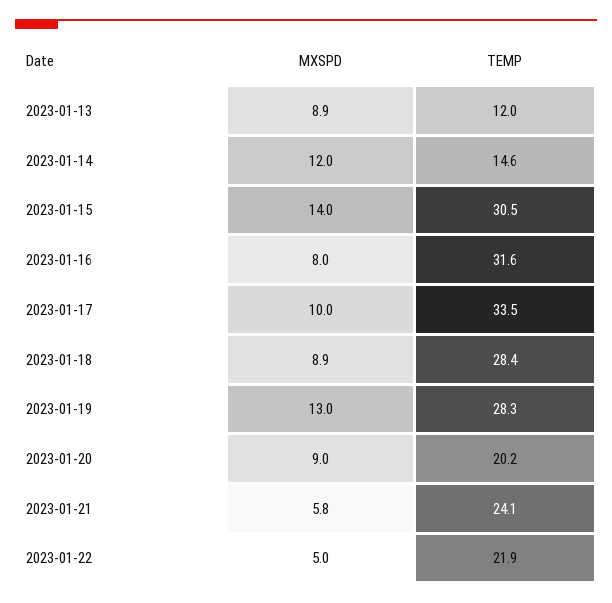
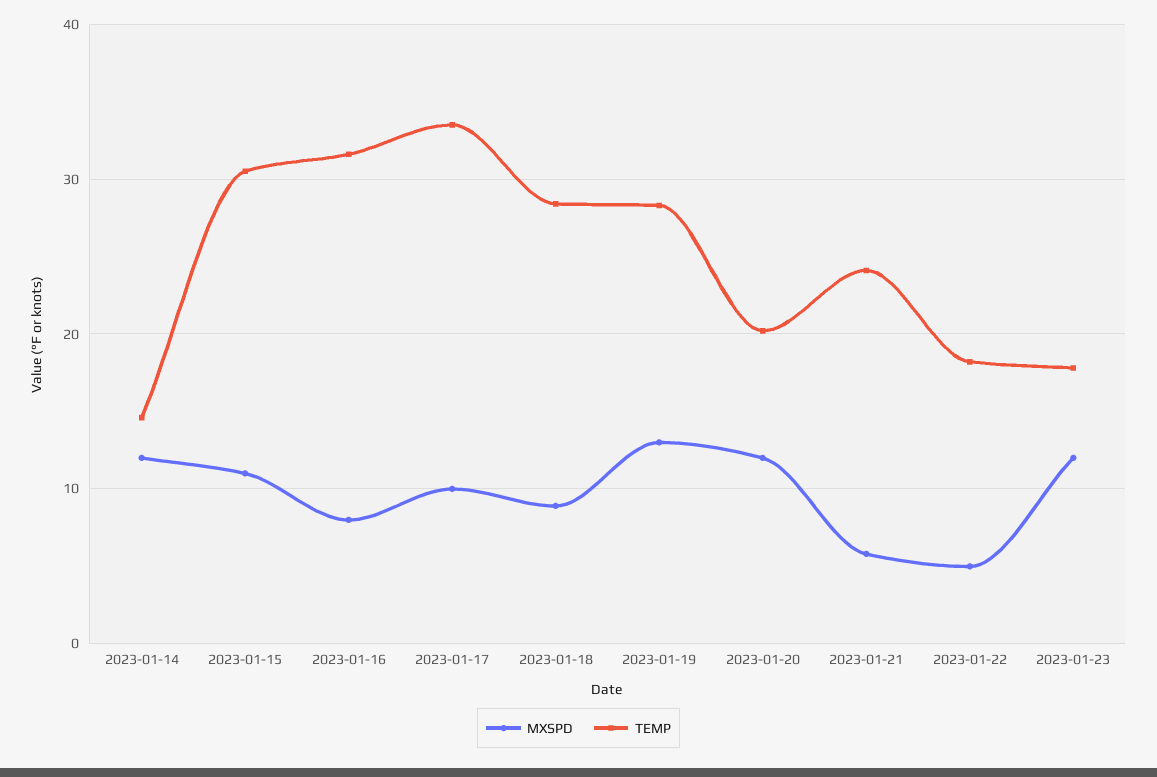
MXSPD, 2023-01-13: 8.9 -> none
TEMP, 2023-01-13: 12 -> none
MXSPD, 2023-01-15: 14 -> 11
MXSPD, 2023-01-20: 9 -> 12
TEMP, 2023-01-22: 21.9 -> 18
MXSPD, 2023-01-23: none -> 12
TEMP, 2023-01-23: none -> 18

